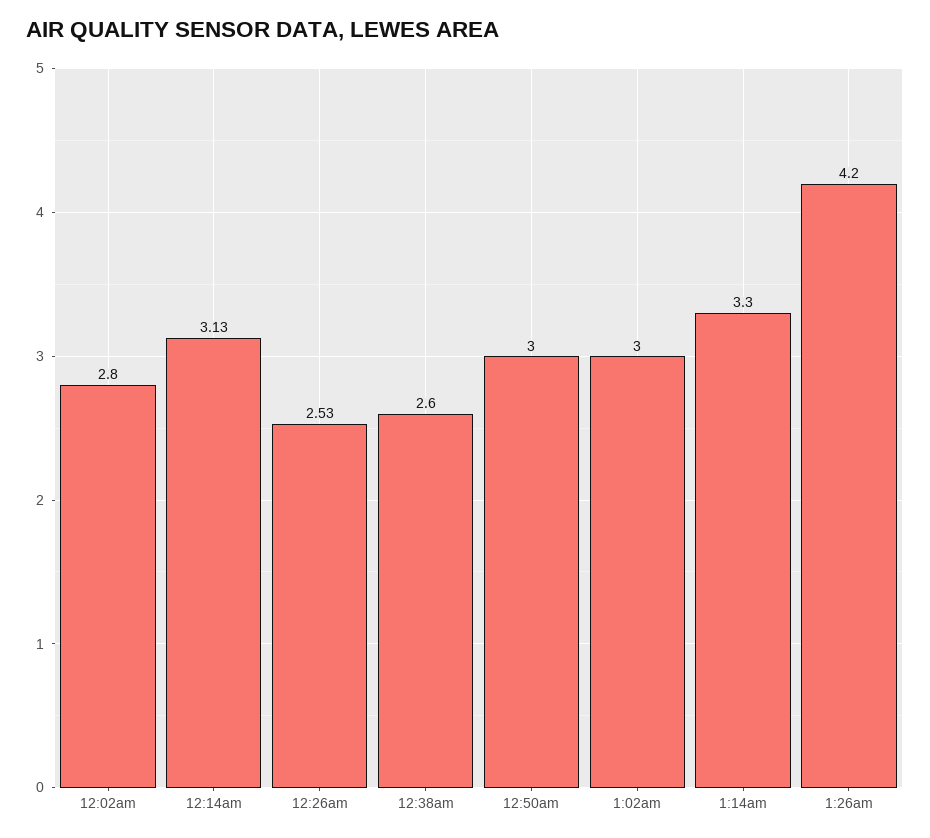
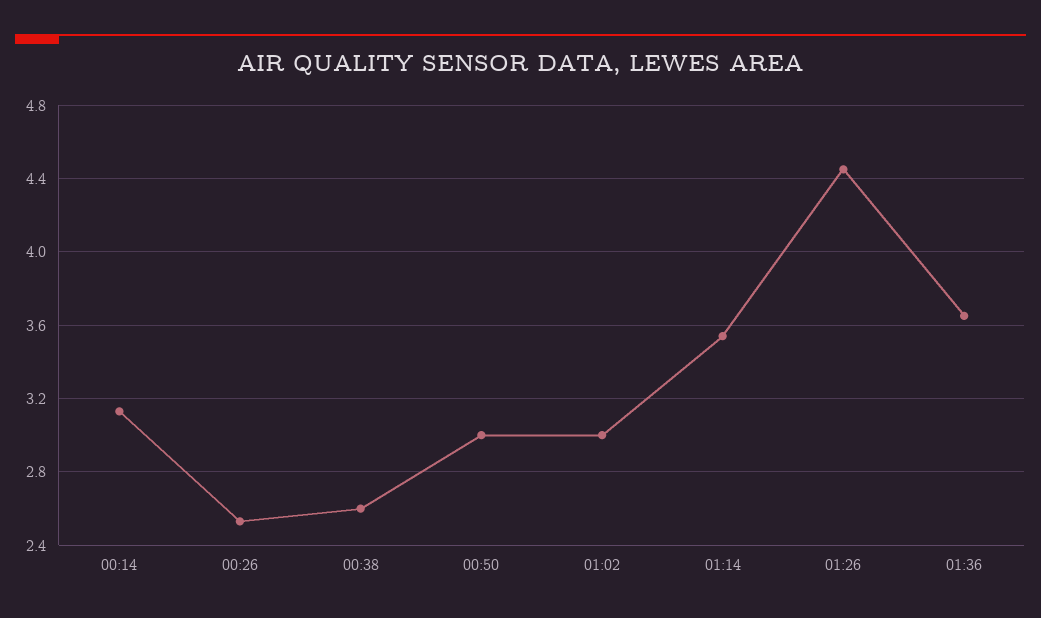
12:02am: 2.8 -> none
1:14am: 3.3 -> 3.55
1:26am: 4.2 -> 4.45
01:36: none -> 3.65

